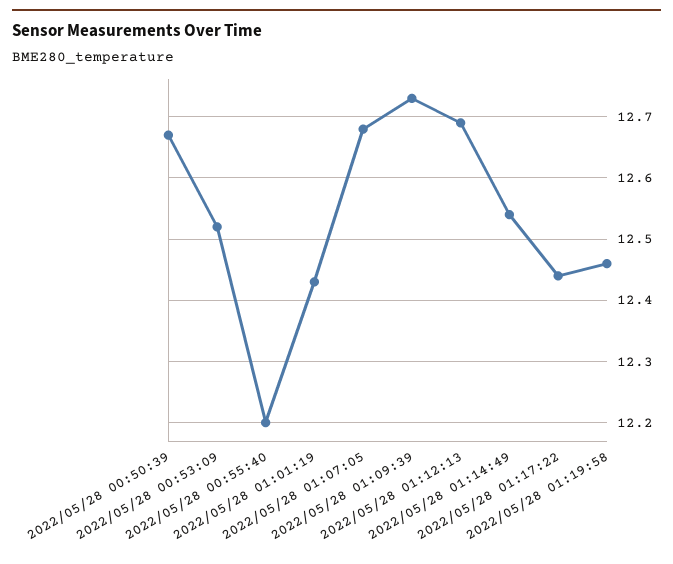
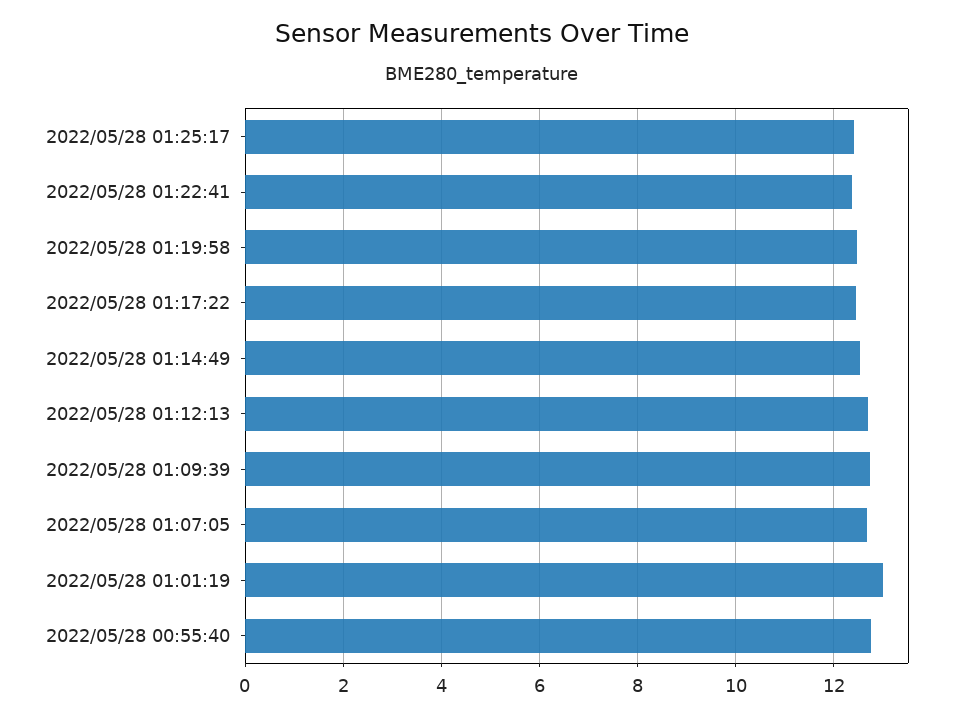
2022/05/28 00:50:39: 12.67 -> none
2022/05/28 00:53:09: 12.52 -> none
2022/05/28 00:55:40: 12.2 -> 12.8
2022/05/28 01:01:19: 12.43 -> 13
2022/05/28 01:25:17: none -> 12.4
2022/05/28 01:22:41: none -> 12.4

